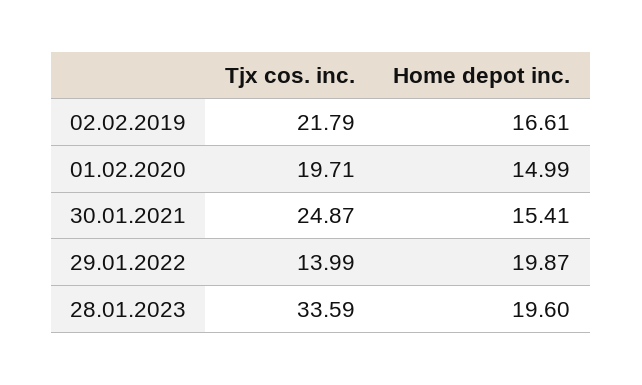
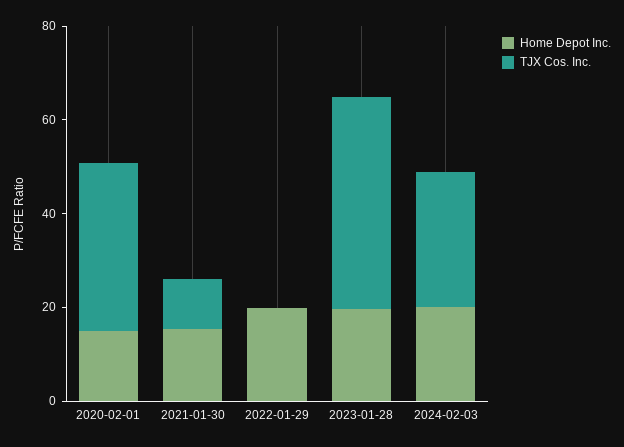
Tjx cos. inc., 02.02.2019: 21.79 -> none
Home depot inc., 02.02.2019: 16.61 -> none
Tjx cos. inc., 01.02.2020: 19.71 -> 35
Tjx cos. inc., 30.01.2021: 24.87 -> 10
Tjx cos. inc., 29.01.2022: 13.99 -> 0
Tjx cos. inc., 28.01.2023: 33.59 -> 45
Home depot inc., 2024-02-03: none -> 20
Tjx cos. inc., 2024-02-03: none -> 30

